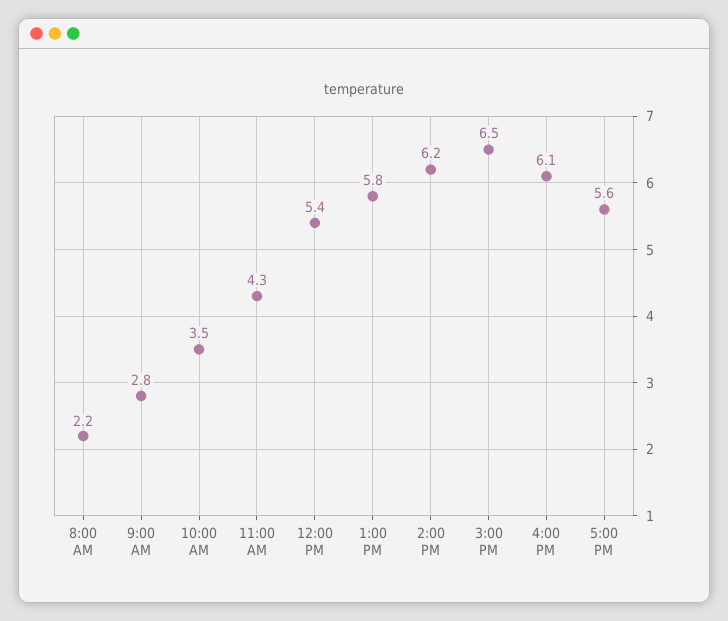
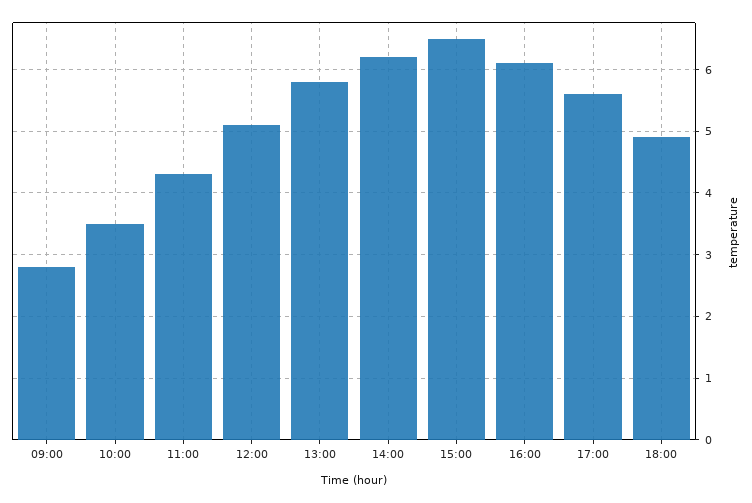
8:00 AM: 2.2 -> none
12:00 PM: 5.4 -> 5.1
18:00: none -> 4.9

